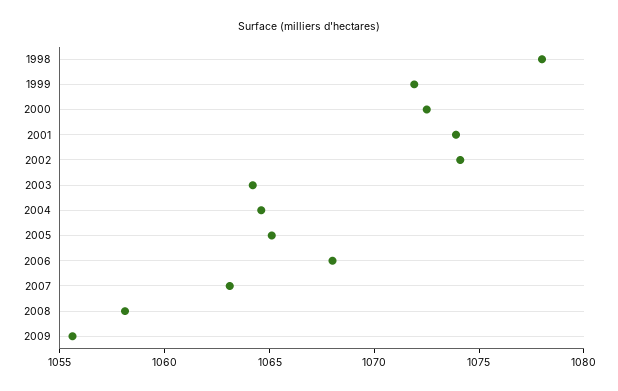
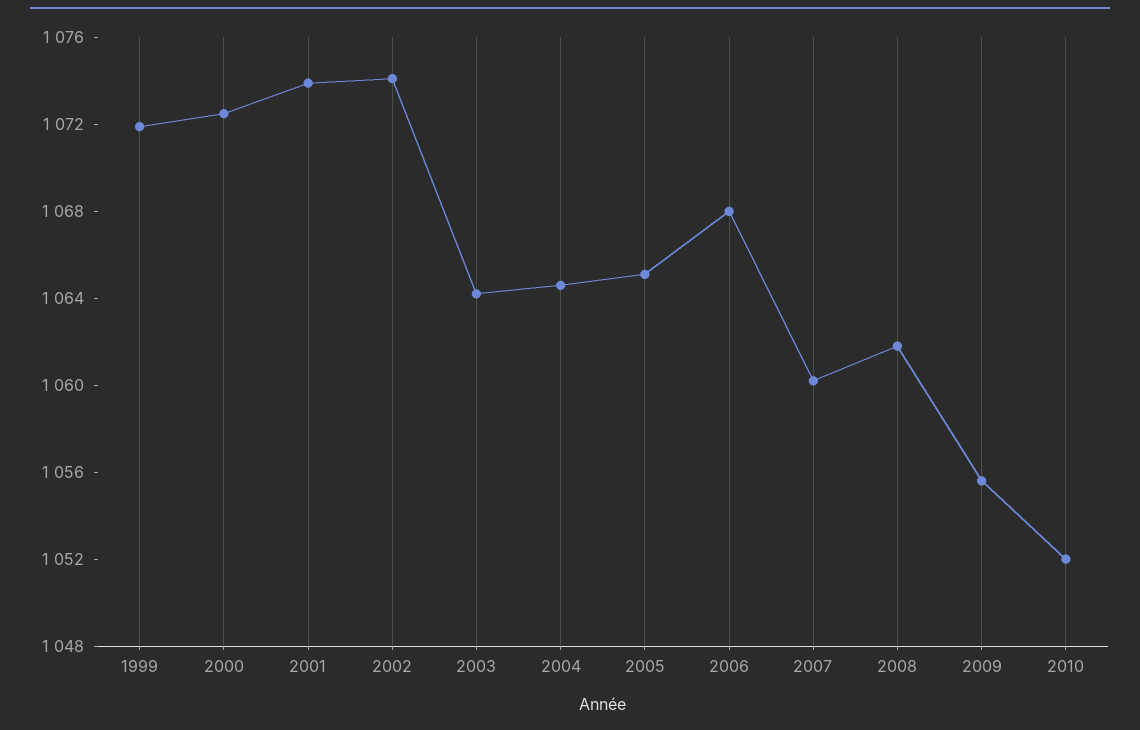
1998: 1078 -> none
2007: 1063 -> 1060
2008: 1058 -> 1062
2010: none -> 1052

